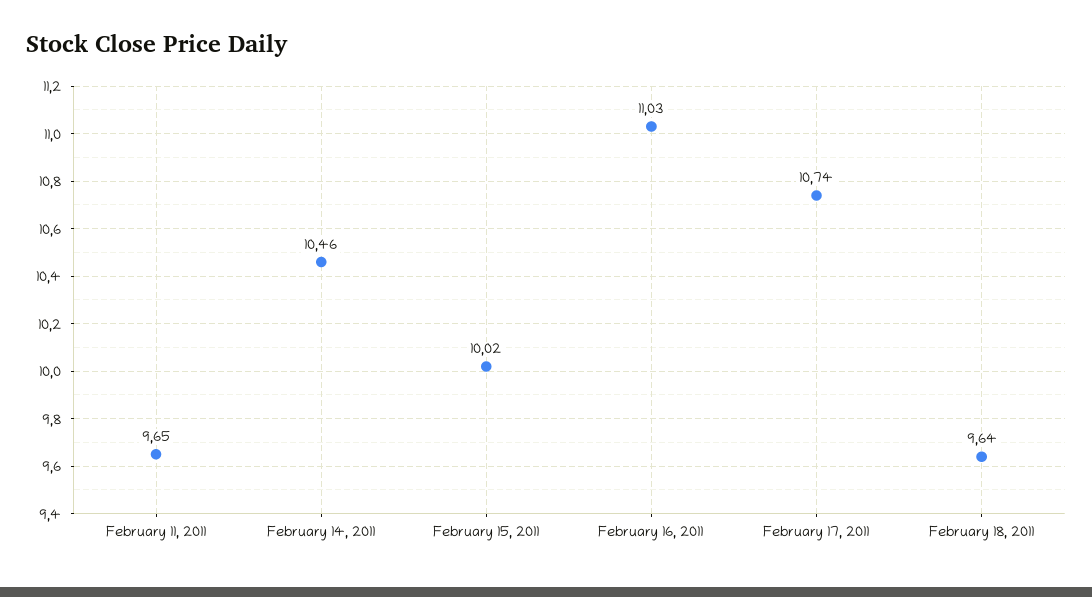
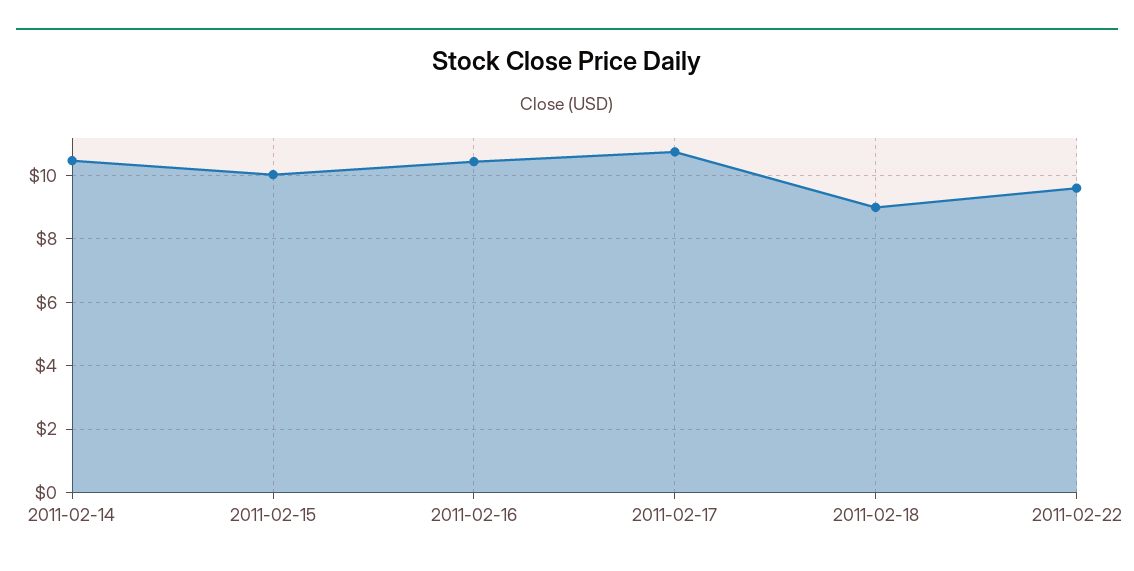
February 11, 2011: 9.65 -> none
February 16, 2011: 11.03 -> 10.4
February 18, 2011: 9.64 -> 9
2011-02-22: none -> 9.6

